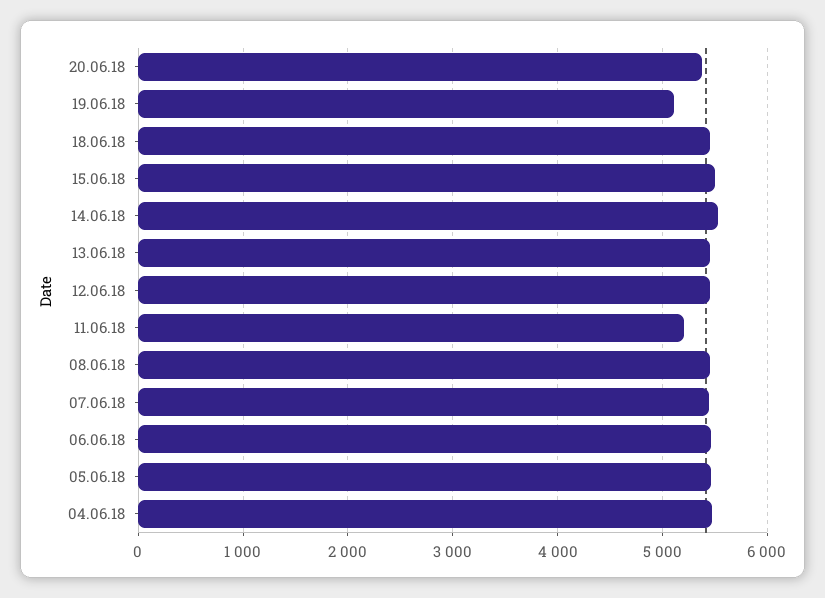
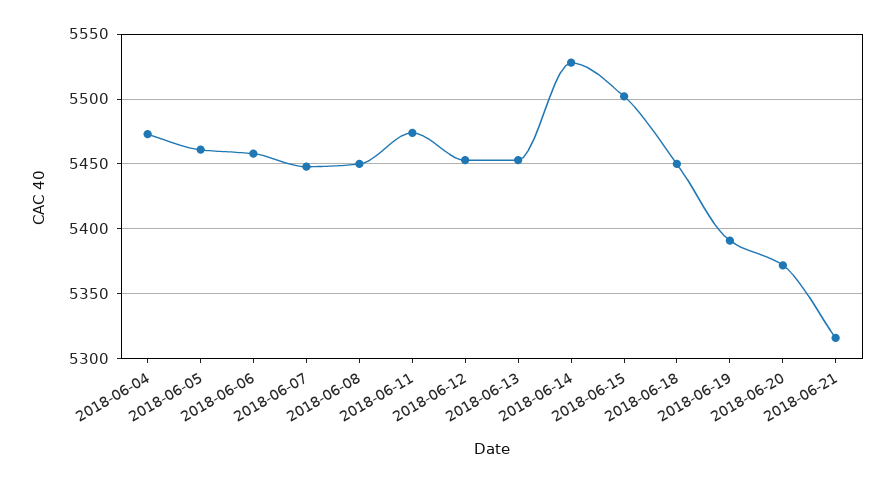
19.06.18: 5100 -> 5390
11.06.18: 5200 -> 5475
2018-06-21: none -> 5315

